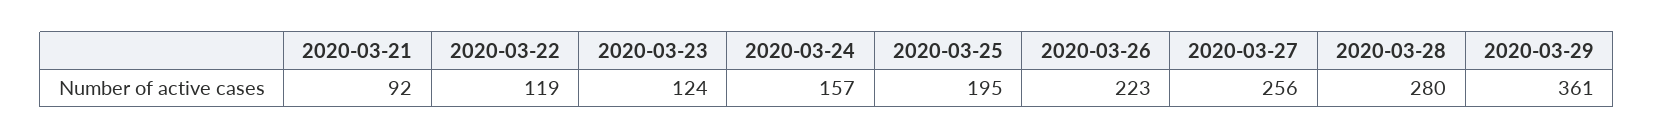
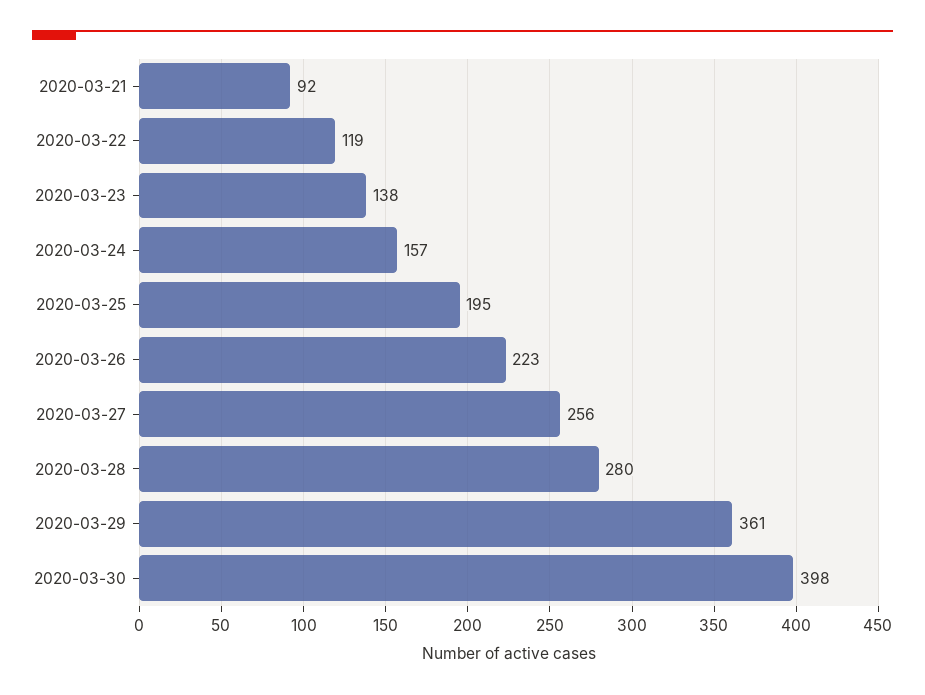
2020-03-23: 124 -> 138
2020-03-30: none -> 398

